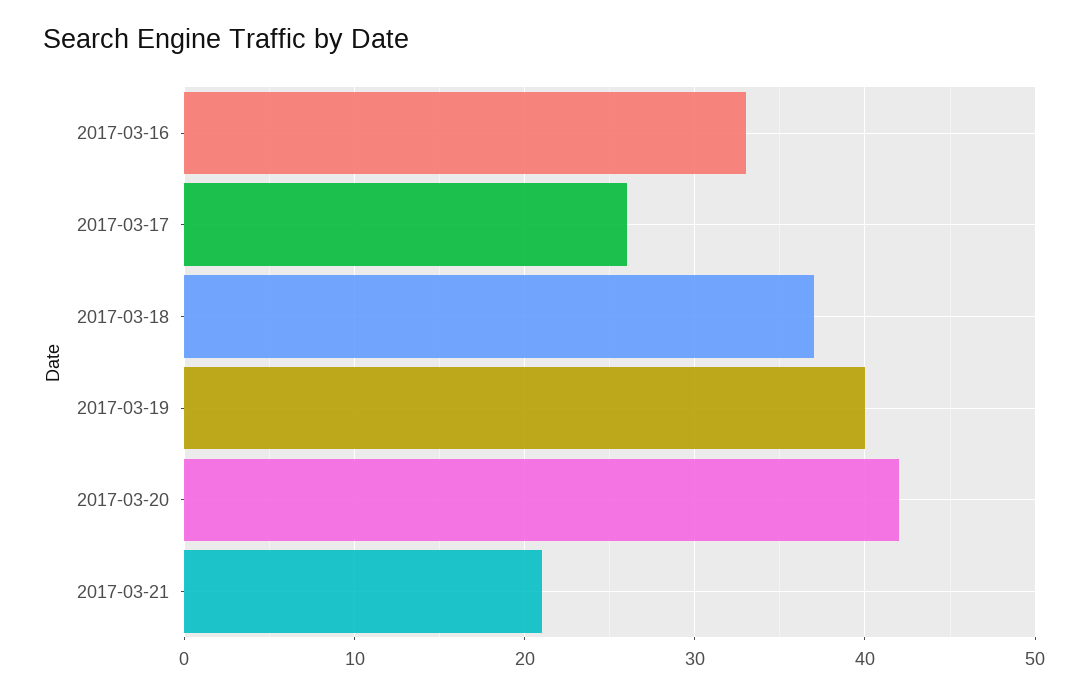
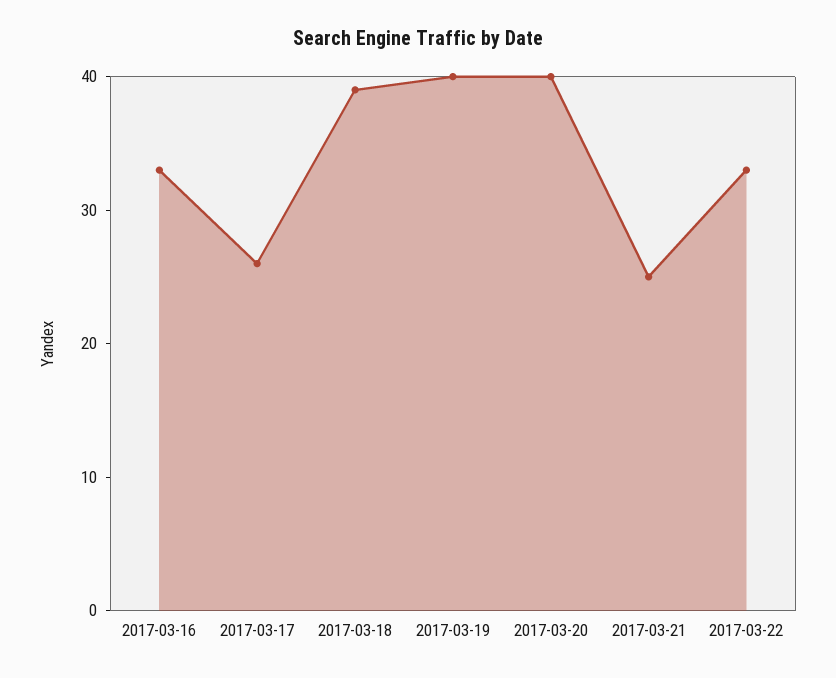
2017-03-18: 37 -> 39
2017-03-20: 42 -> 40
2017-03-21: 21 -> 25
2017-03-22: none -> 33

